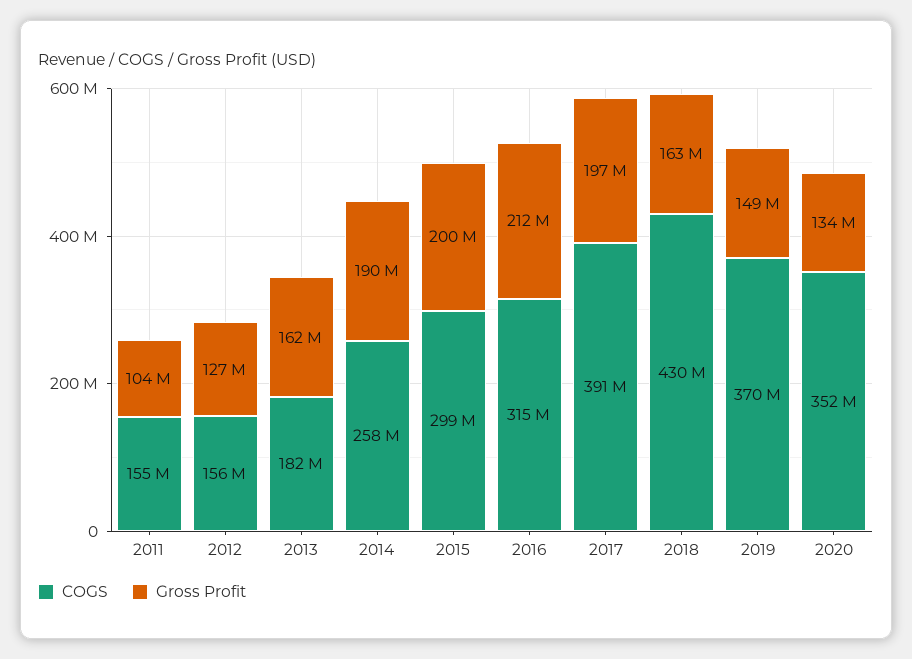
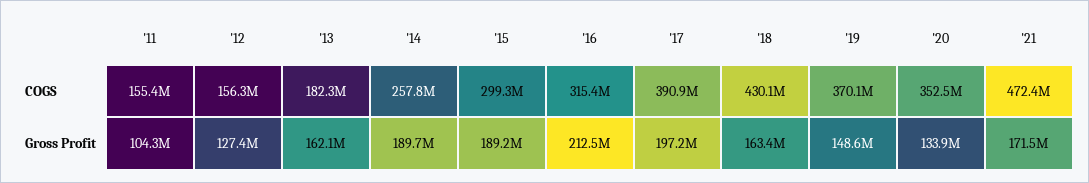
Gross Profit, 2015: 200000000 -> 189200000
COGS, '21: none -> 472400000
Gross Profit, '21: none -> 171500000

